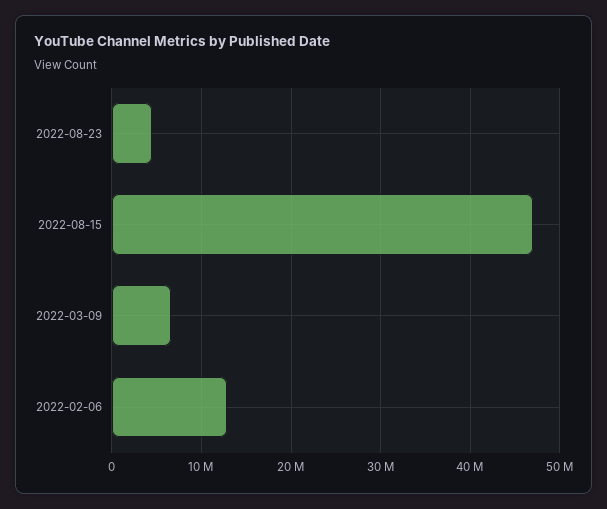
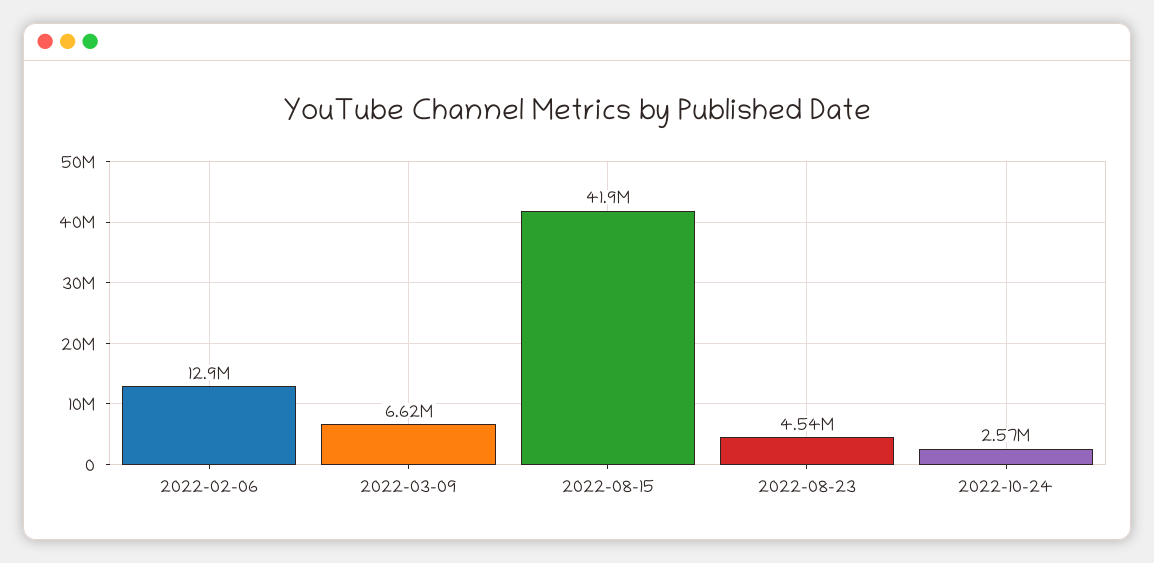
2022-08-15: 47000000 -> 41900000
2022-10-24: none -> 2570000

